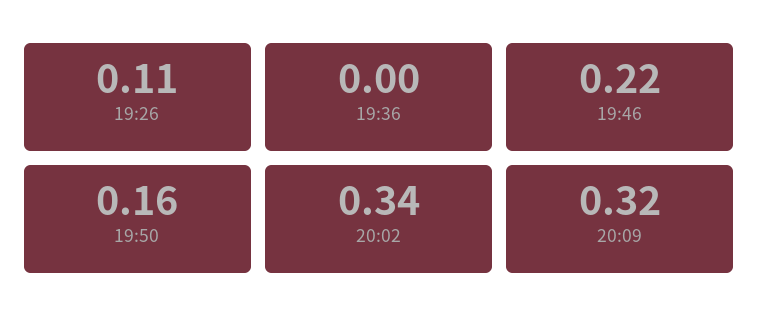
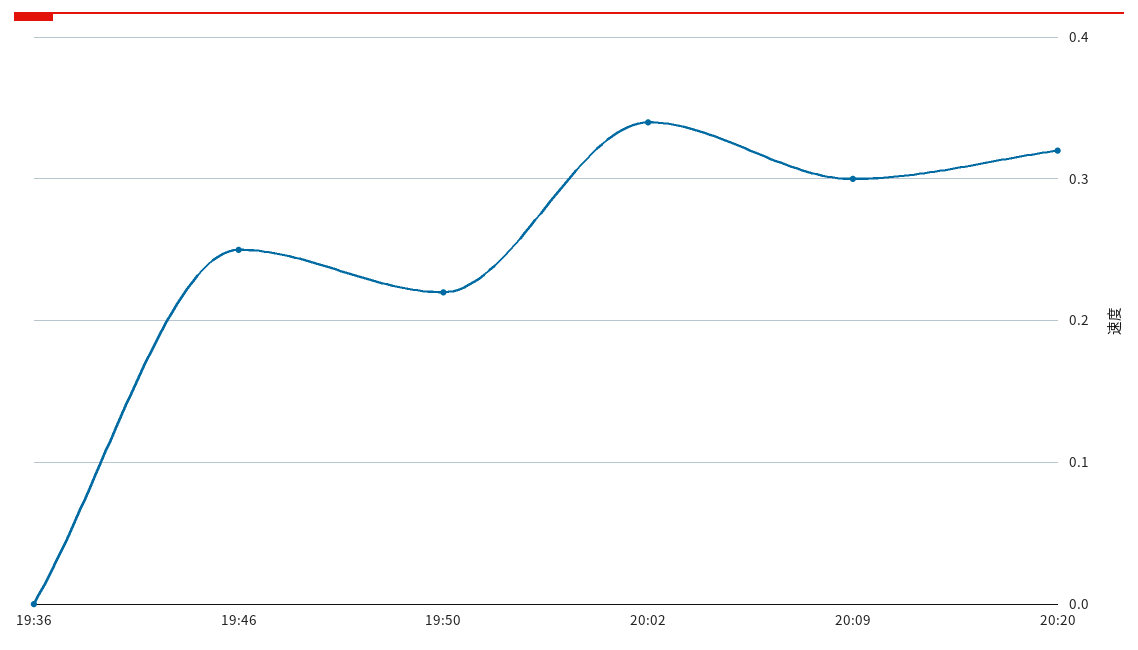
19:26: 0.11 -> none
19:46: 0.22 -> 0.25
19:50: 0.16 -> 0.22
20:09: 0.32 -> 0.3
20:20: none -> 0.32

